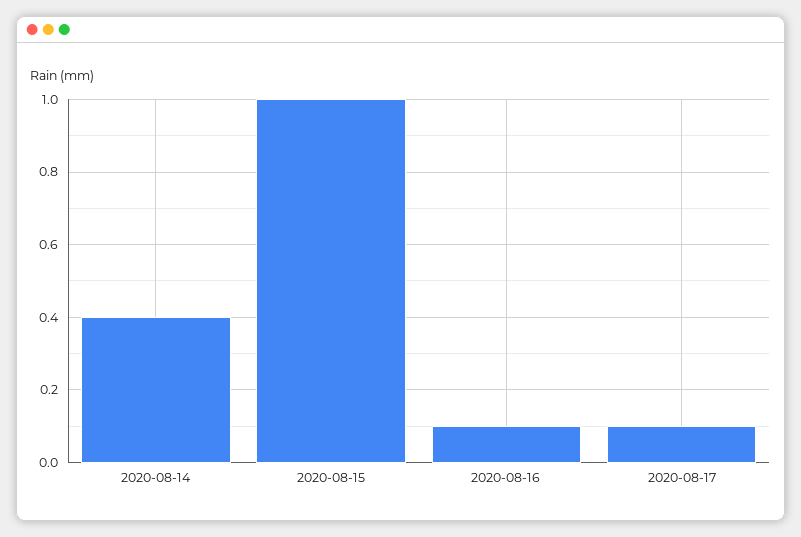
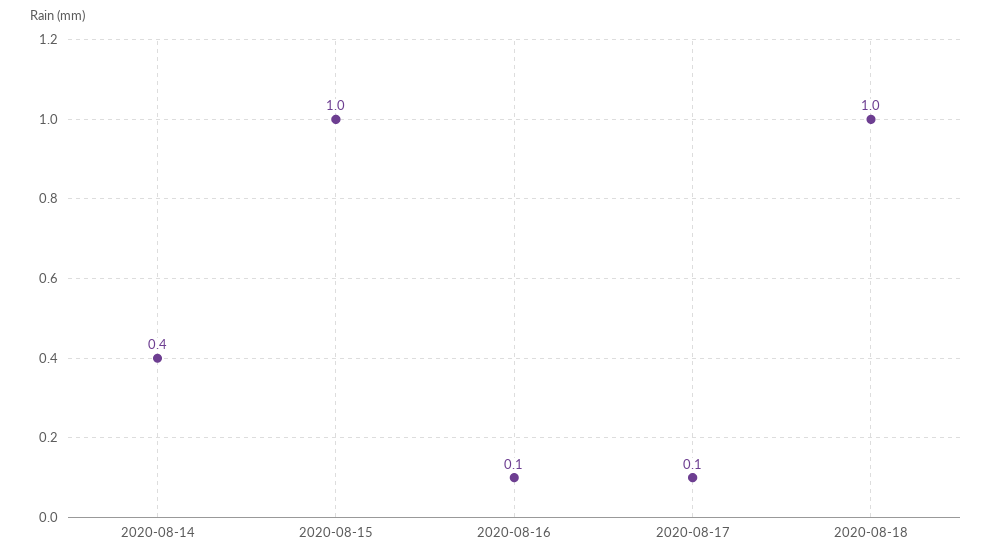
2020-08-18: none -> 1

